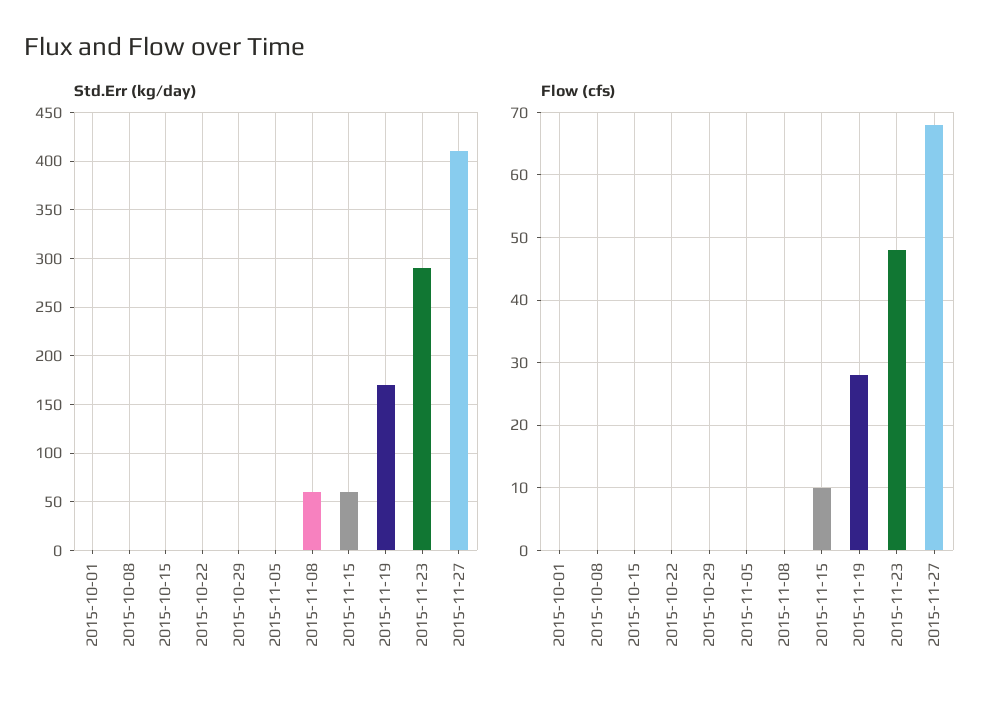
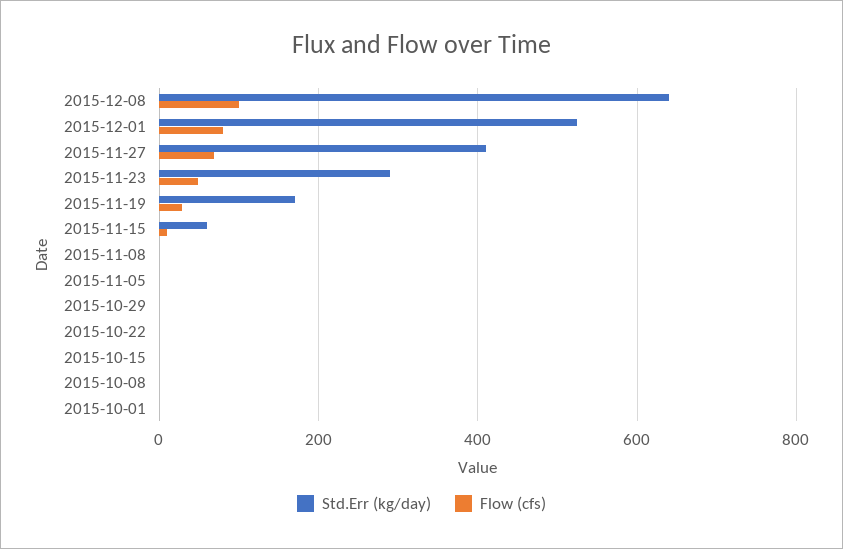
Std.Err (kg/day), 2015-11-08: 60 -> 0
Std.Err (kg/day), 2015-12-08: none -> 640
Flow (cfs), 2015-12-08: none -> 100
Std.Err (kg/day), 2015-12-01: none -> 520
Flow (cfs), 2015-12-01: none -> 80

